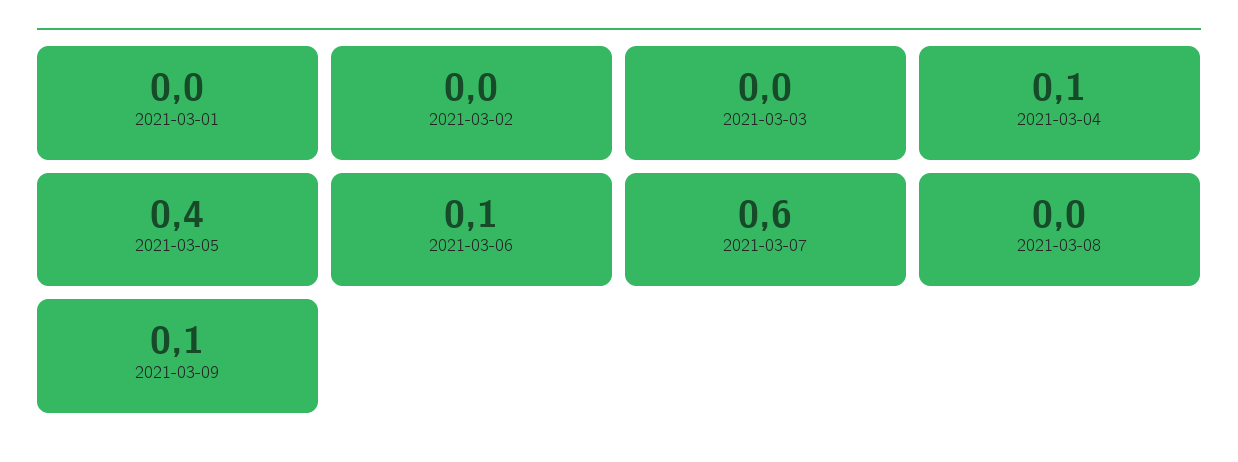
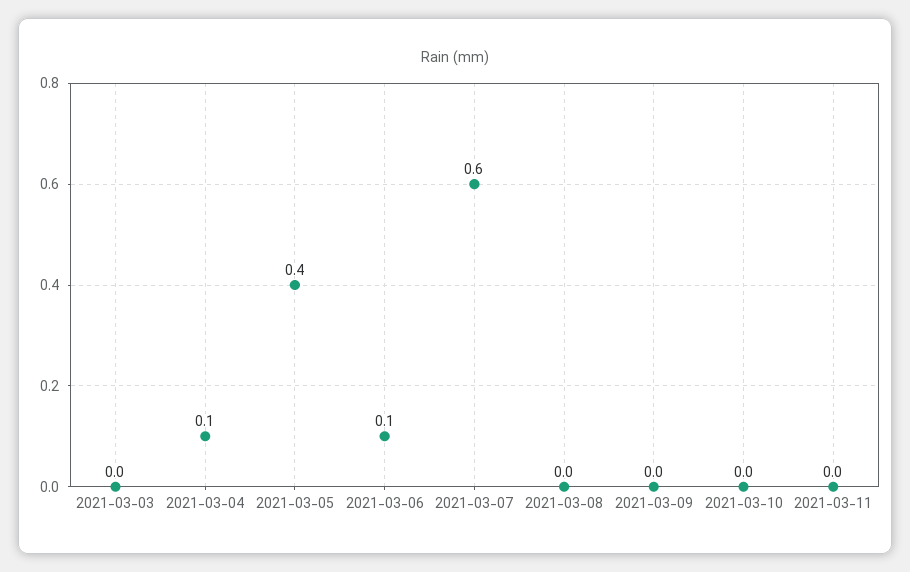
2021-03-01: 0 -> none
2021-03-02: 0 -> none
2021-03-09: 0.1 -> 0
2021-03-10: none -> 0
2021-03-11: none -> 0

